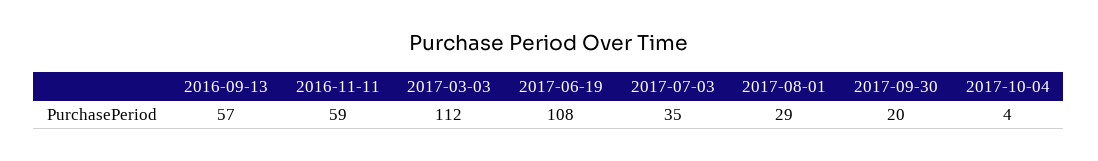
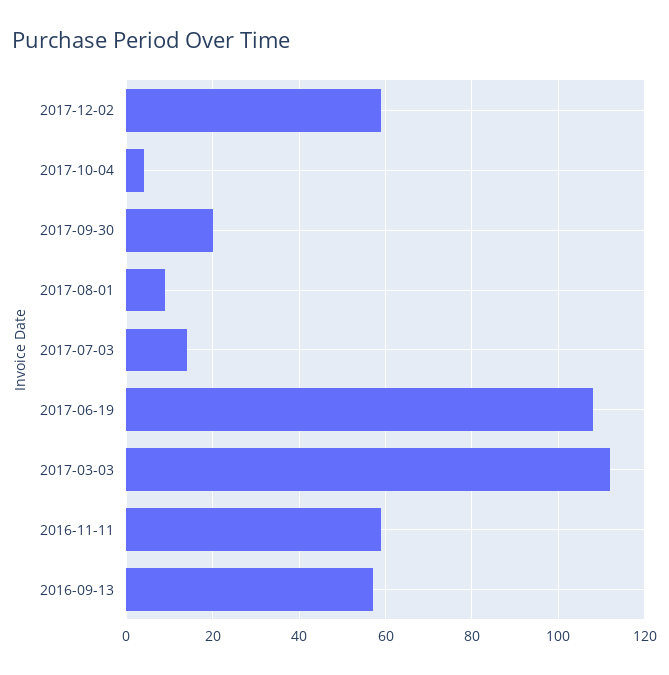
2017-07-03: 35 -> 15
2017-08-01: 29 -> 10
2017-12-02: none -> 60

